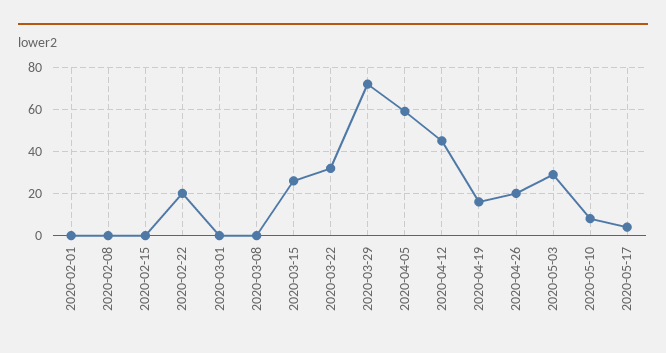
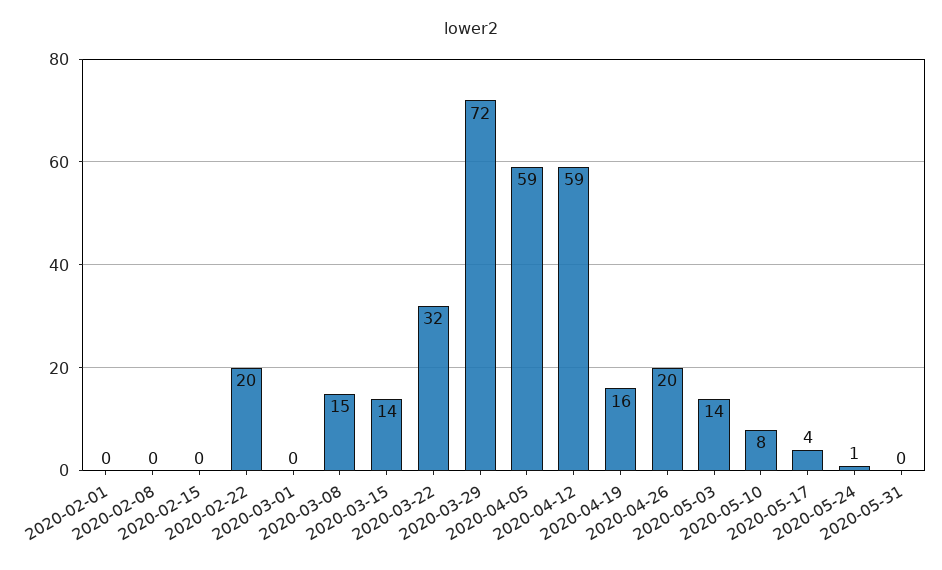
2020-03-08: 0 -> 15
2020-03-15: 25 -> 14
2020-04-12: 45 -> 59
2020-05-03: 30 -> 14
2020-05-24: none -> 1
2020-05-31: none -> 0

